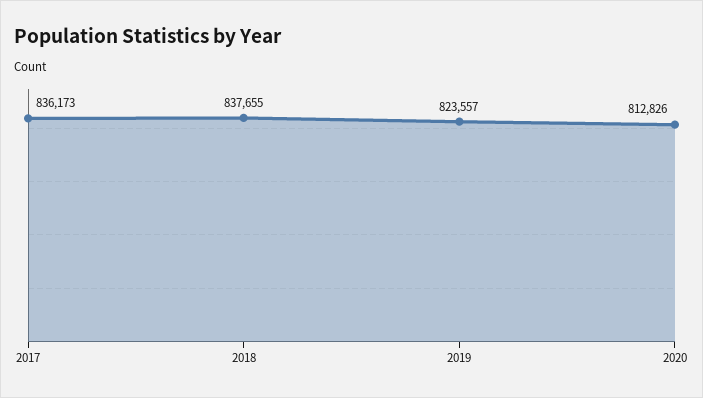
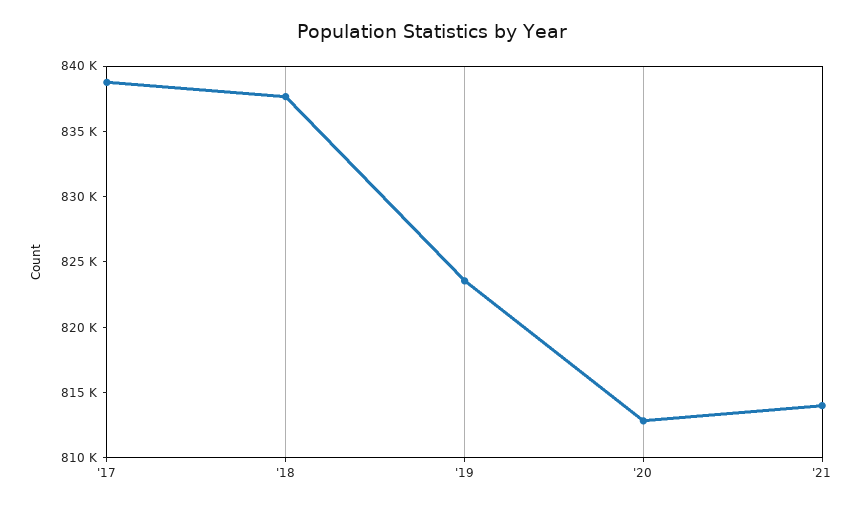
2017: 836173 -> 839000
'21: none -> 814000

